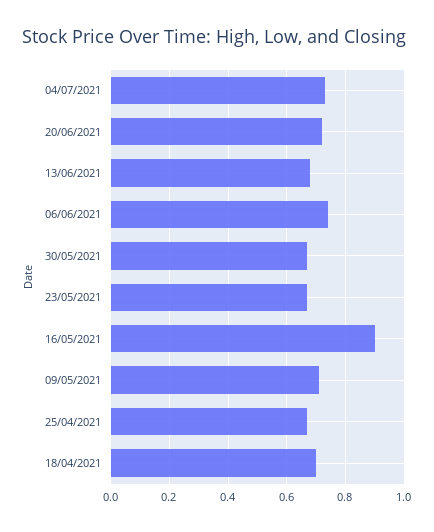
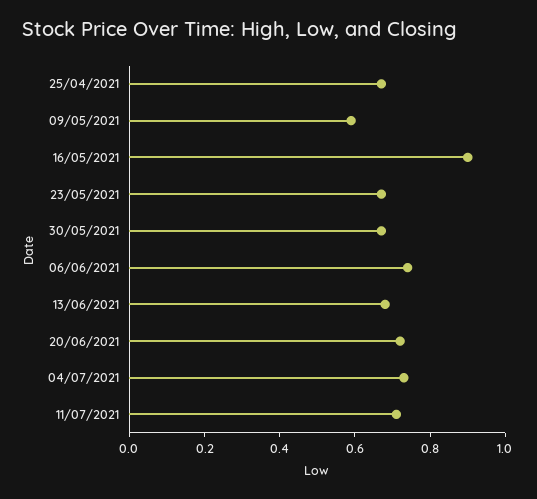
09/05/2021: 0.7 -> 0.6
18/04/2021: 0.7 -> none
11/07/2021: none -> 0.7

